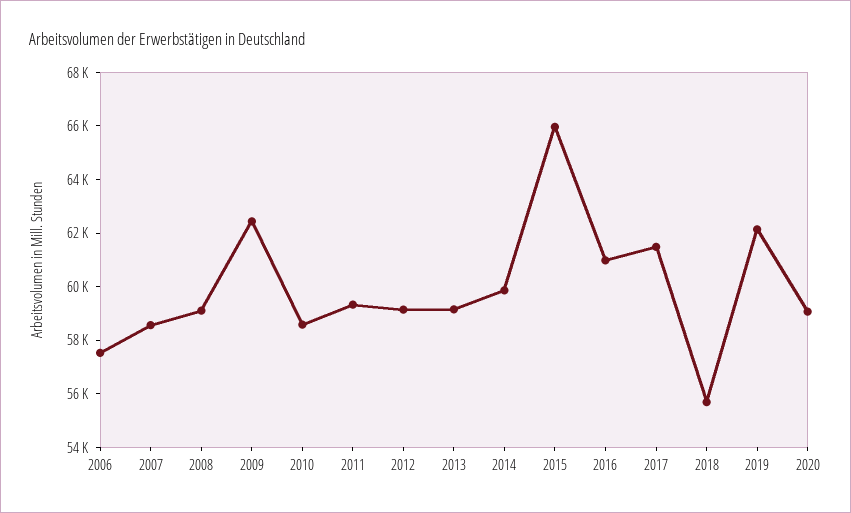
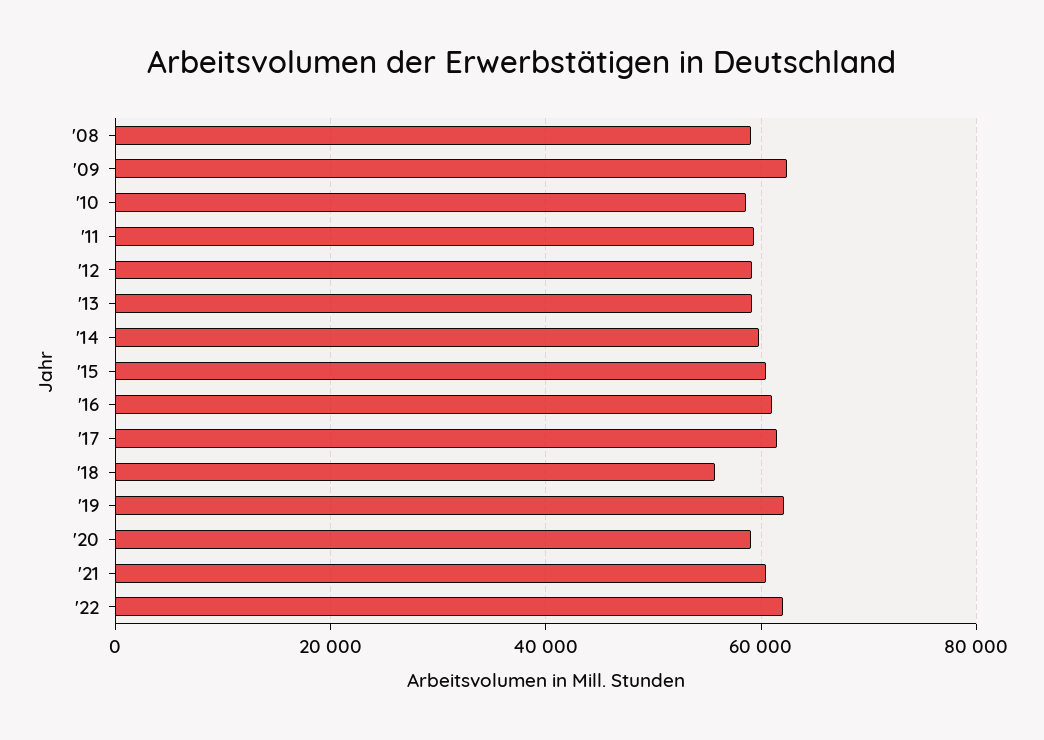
2006: 57500 -> none
2007: 58500 -> none
2015: 66000 -> 60000
'21: none -> 60000
'22: none -> 62000

